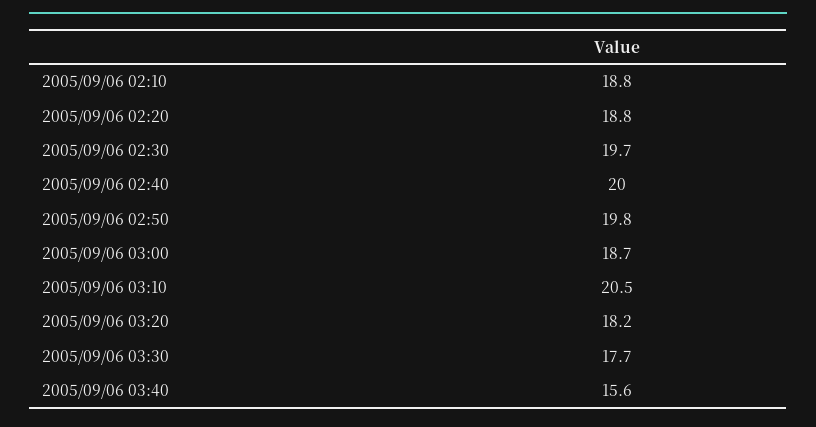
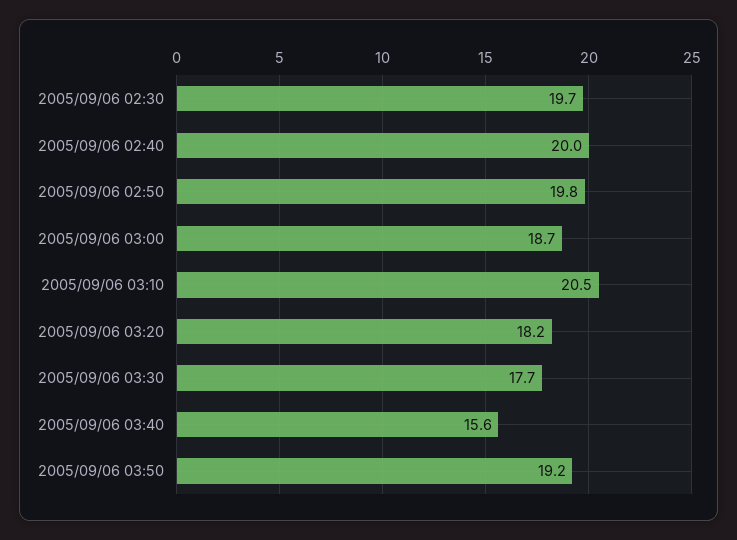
2005/09/06 02:10: 18.8 -> none
2005/09/06 02:20: 18.8 -> none
2005/09/06 03:50: none -> 19.2

